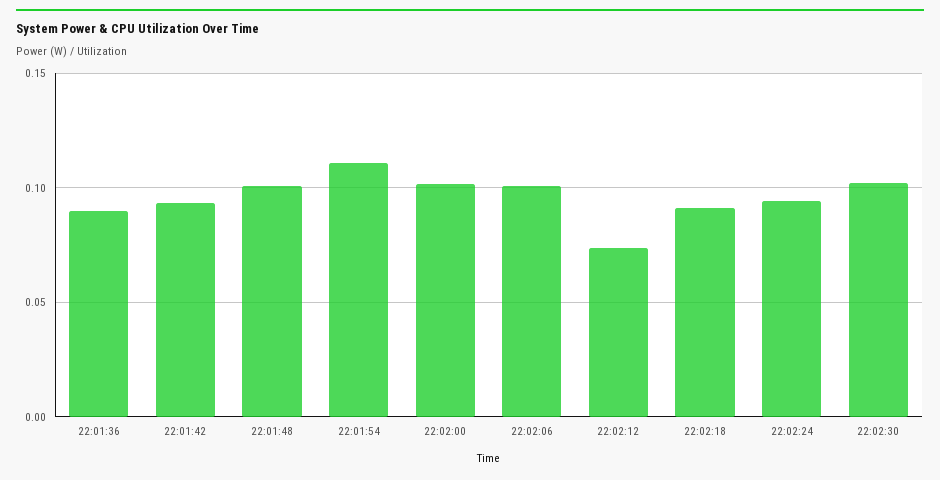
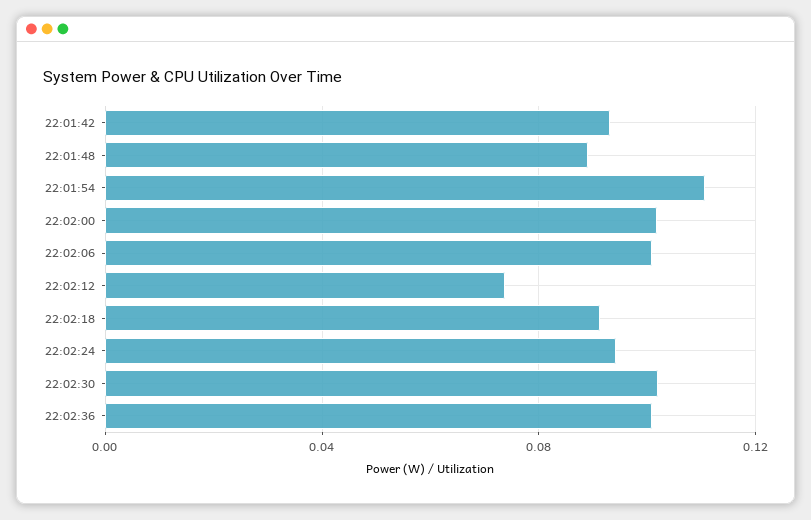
22:01:36: 0.09 -> none
22:01:48: 0.1 -> 0.09
22:02:36: none -> 0.1

